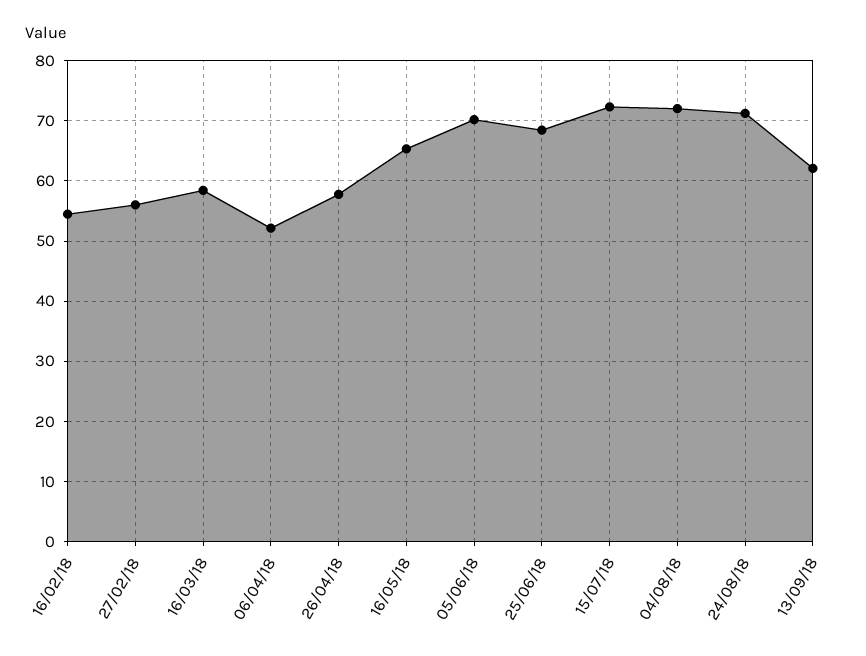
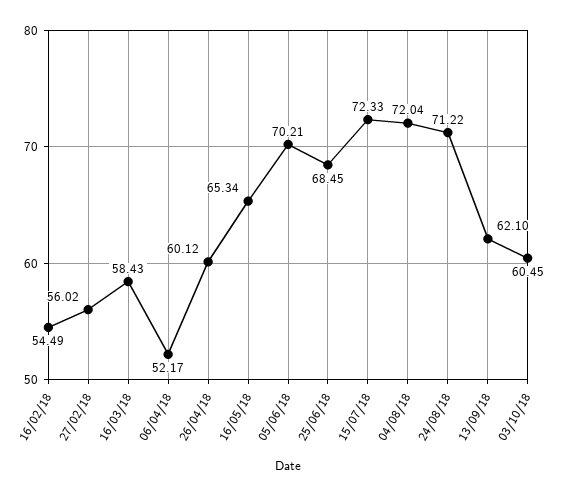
26/04/18: 58 -> 60.12
03/10/18: none -> 60.45

